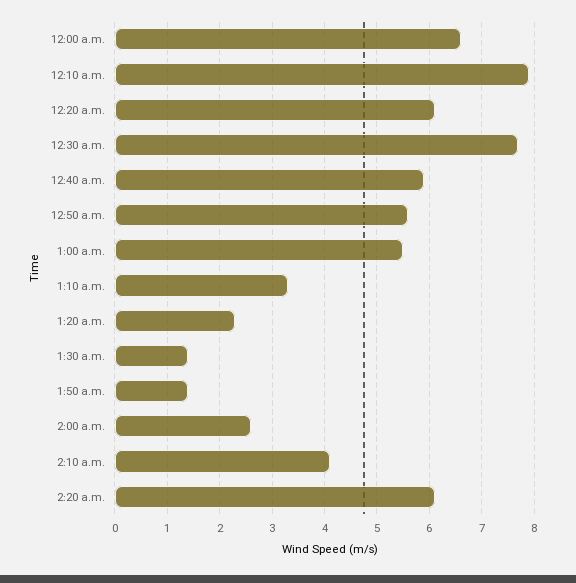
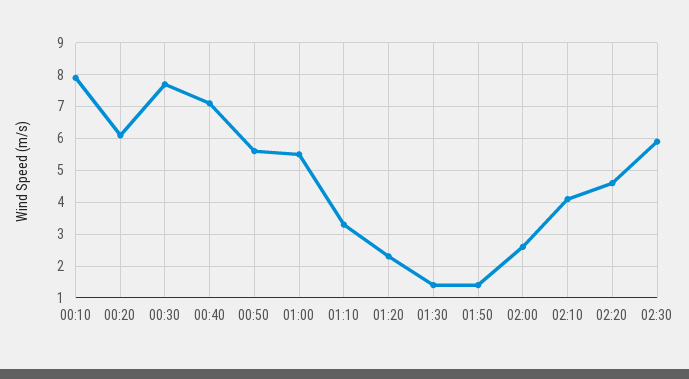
12:00 a.m.: 6.5 -> none
12:40 a.m.: 6 -> 7
2:20 a.m.: 6 -> 4.5
02:30: none -> 6

